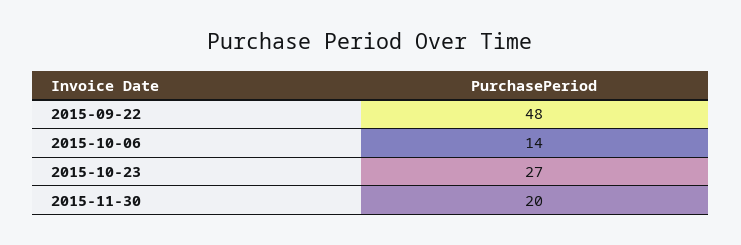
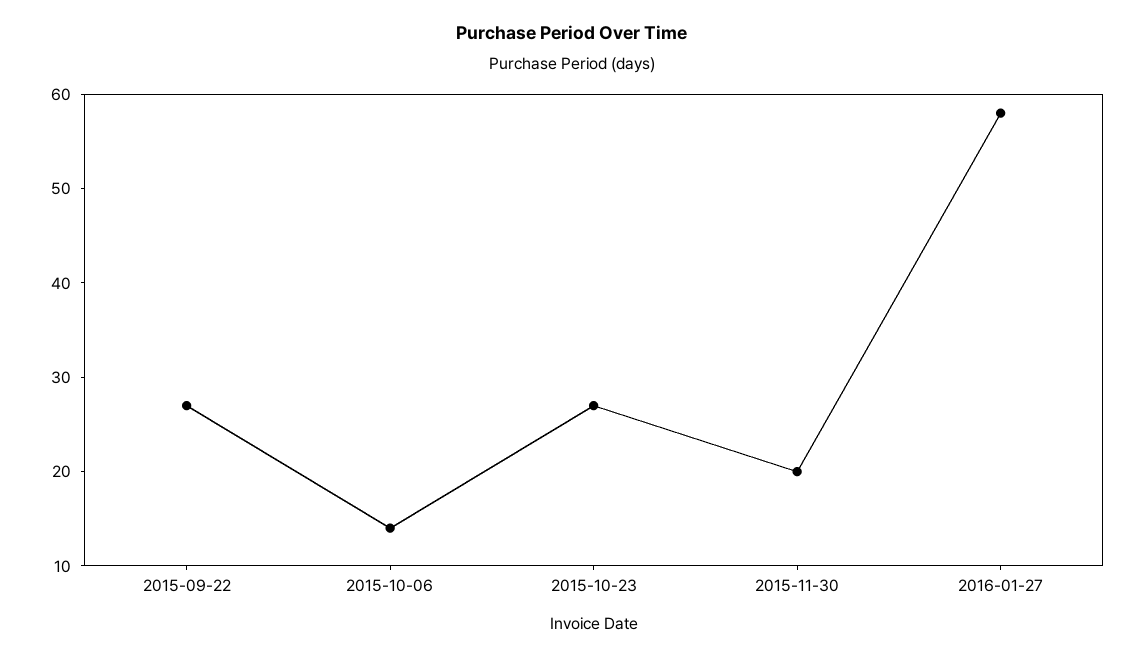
2015-09-22: 48 -> 27
2016-01-27: none -> 58

